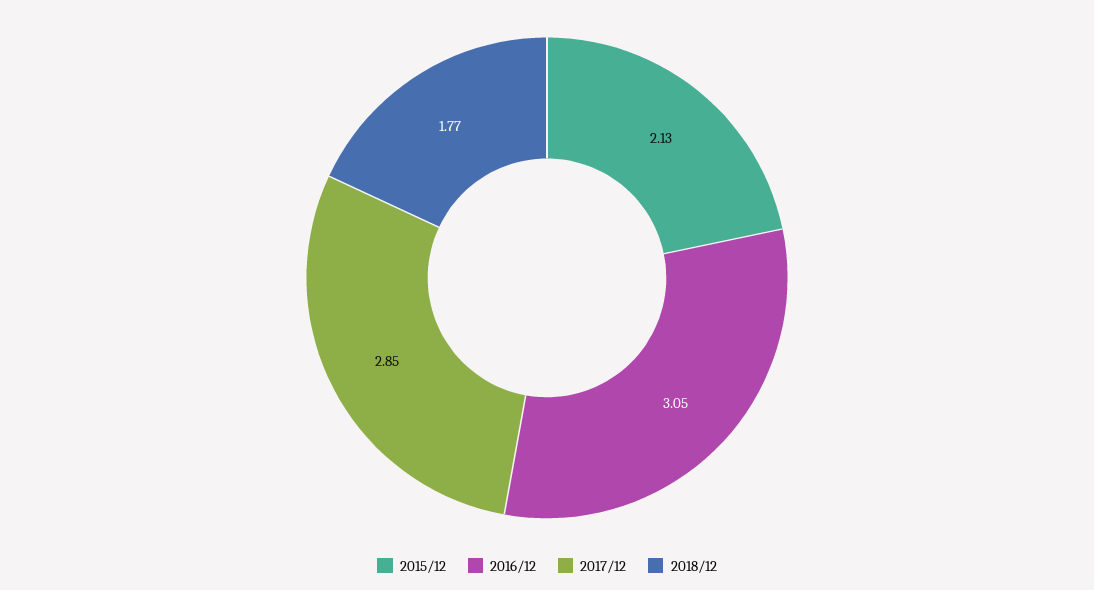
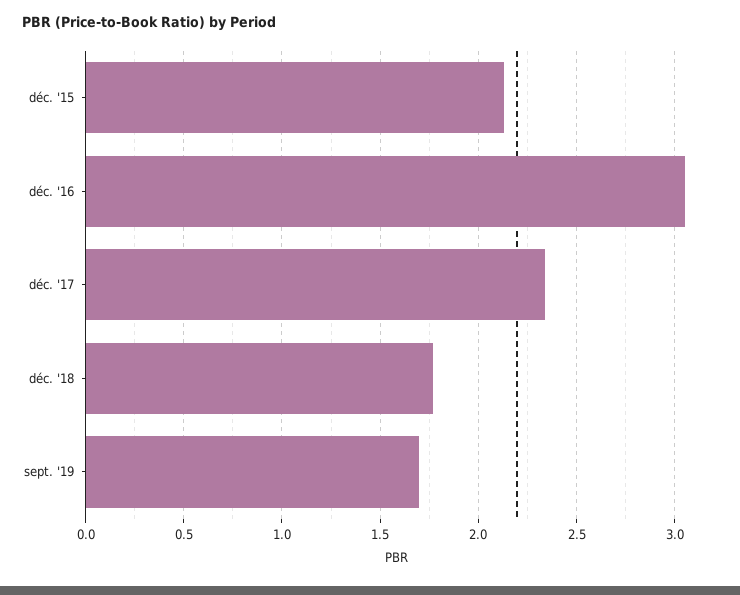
2017/12: 2.85 -> 2.35
sept. '19: none -> 1.7

